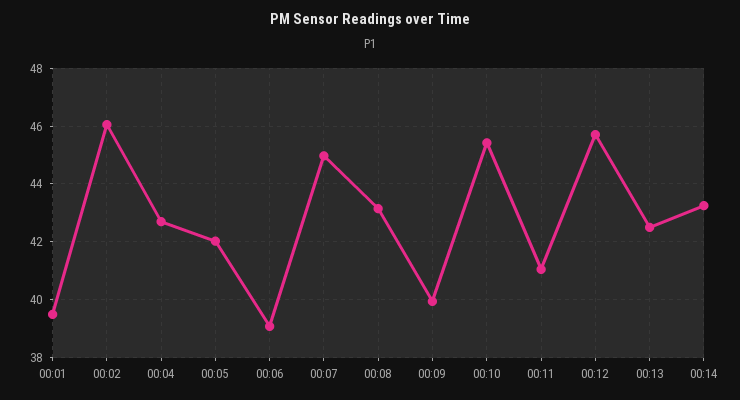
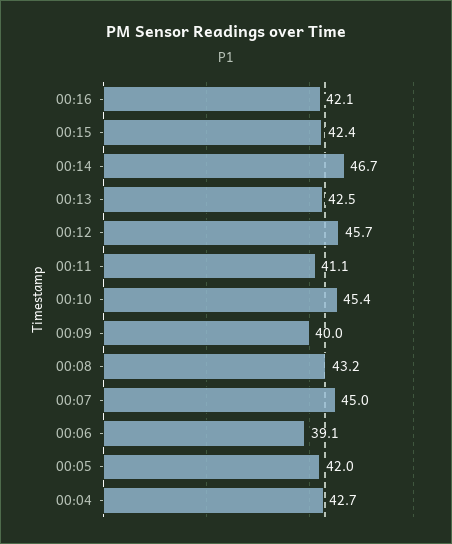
00:01: 39.5 -> none
00:02: 46 -> none
00:14: 43.25 -> 46.7
00:16: none -> 42.1
00:15: none -> 42.4

